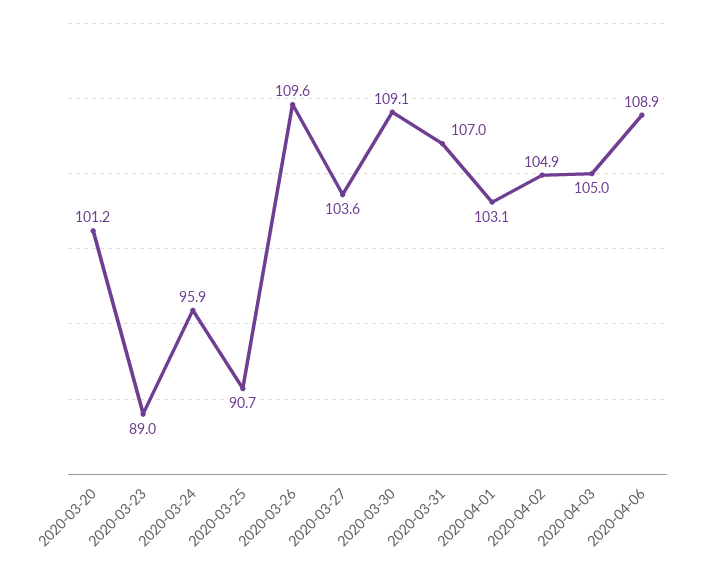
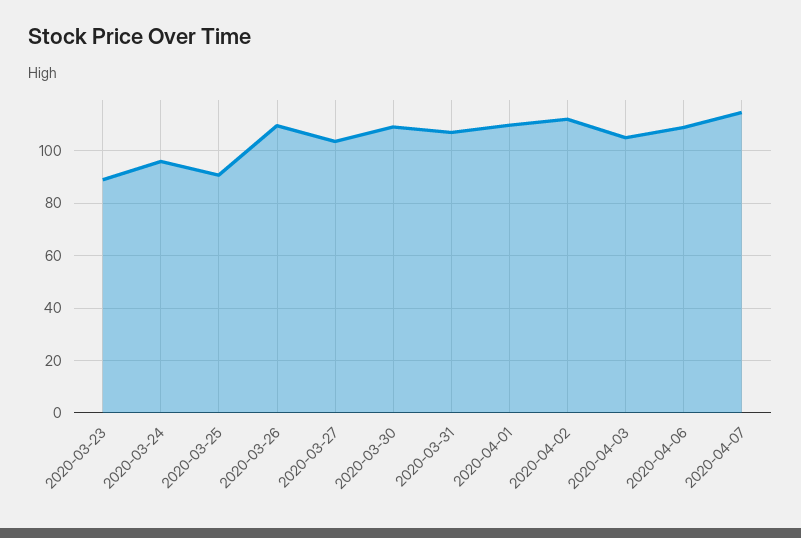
2020-03-20: 101.2 -> none
2020-04-01: 103.1 -> 110
2020-04-02: 104.9 -> 112.5
2020-04-07: none -> 115

